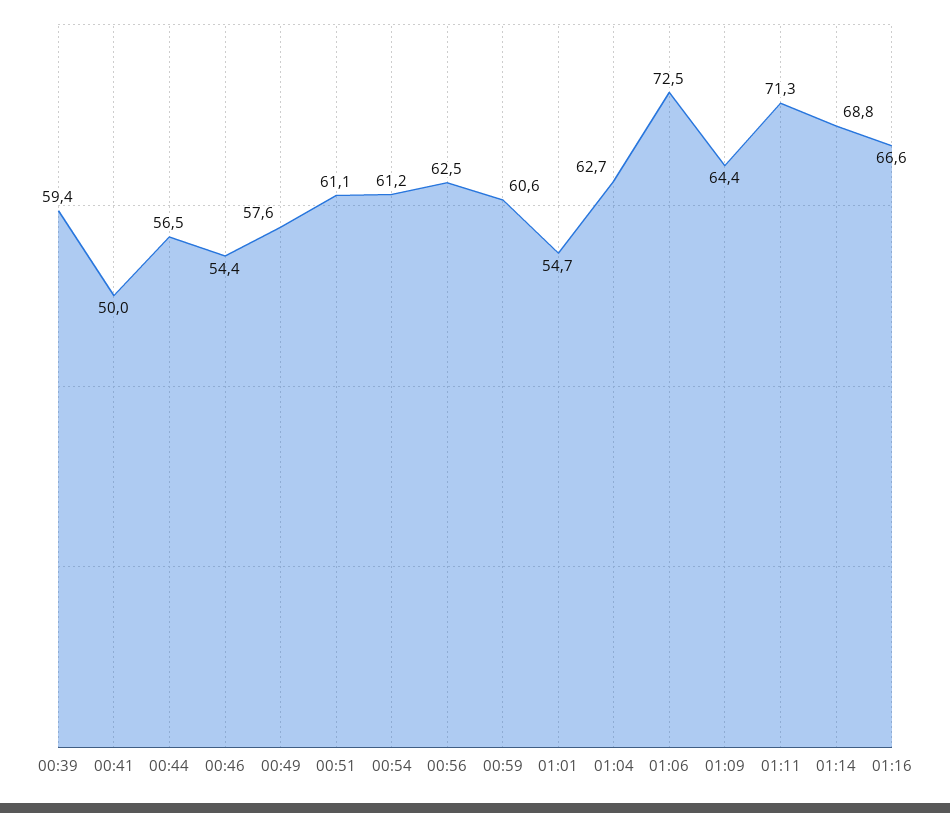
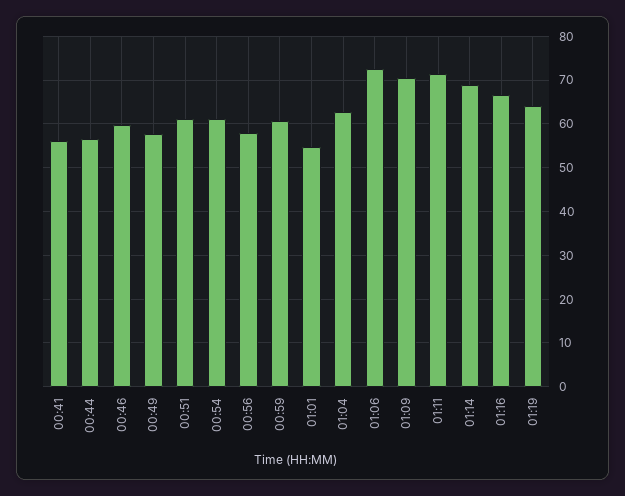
00:39: 59.4 -> none
00:41: 50 -> 56
00:46: 54.4 -> 60
00:56: 62.5 -> 58
01:09: 64.4 -> 70
01:19: none -> 64

